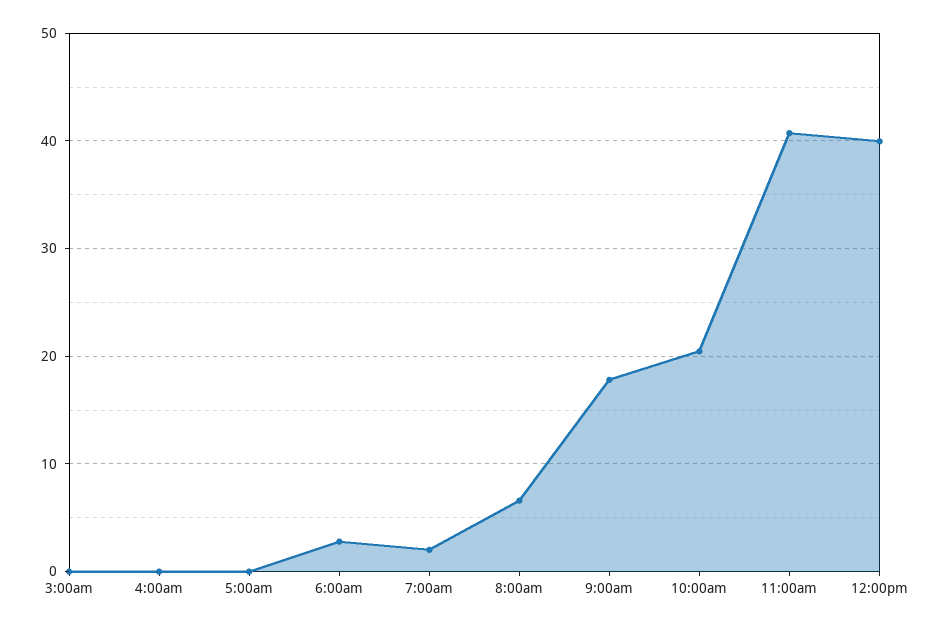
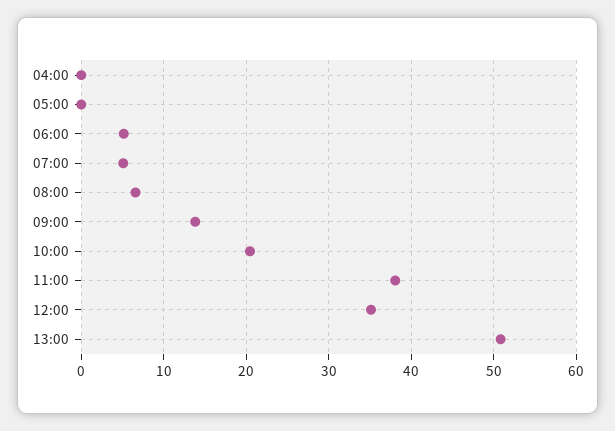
3:00am: 0 -> none
6:00am: 3 -> 5
7:00am: 2 -> 5
9:00am: 18 -> 14
11:00am: 41 -> 38
12:00pm: 40 -> 35
13:00: none -> 51

